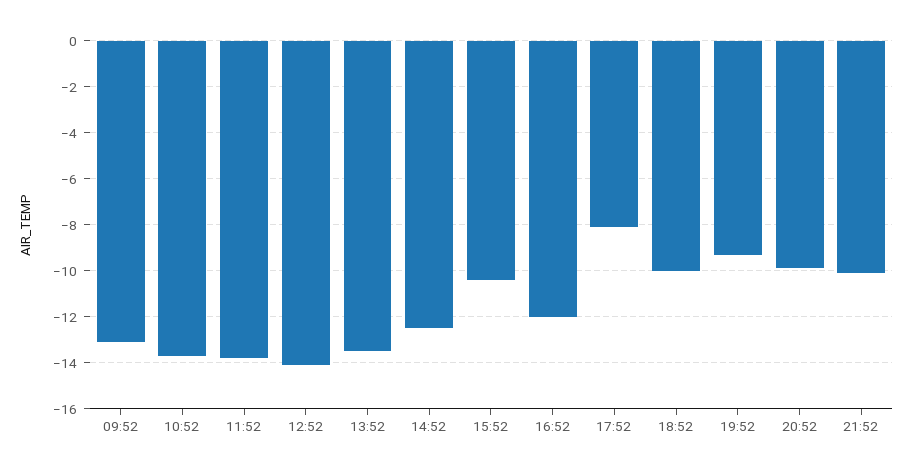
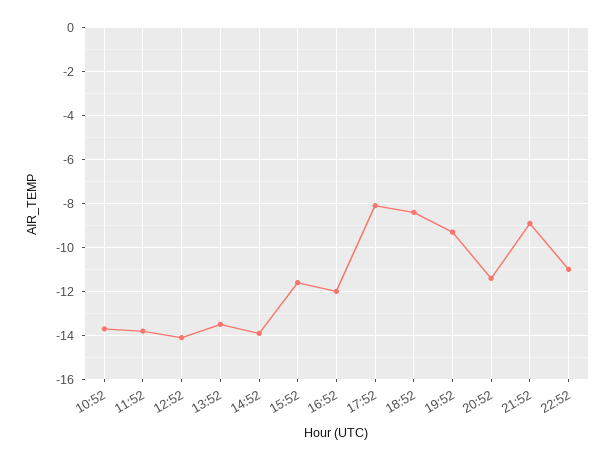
09:52: -13 -> none
14:52: -12.5 -> -14
15:52: -10.5 -> -11.5
18:52: -10 -> -8.5
20:52: -10 -> -11.5
21:52: -10 -> -9
22:52: none -> -11

